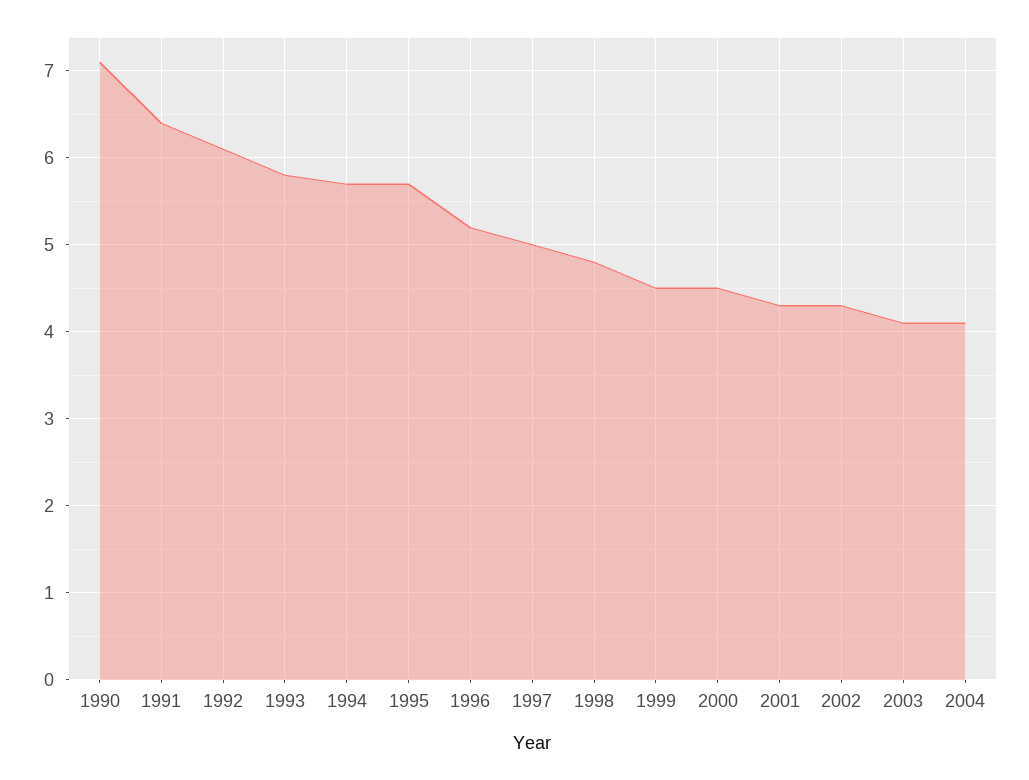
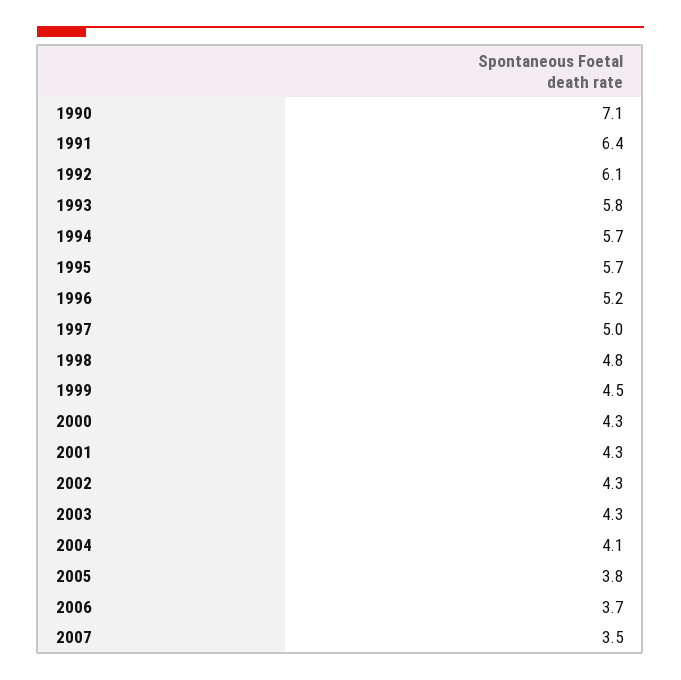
2000: 4.5 -> 4.3
2003: 4.1 -> 4.3
2005: none -> 3.8
2006: none -> 3.7
2007: none -> 3.5

